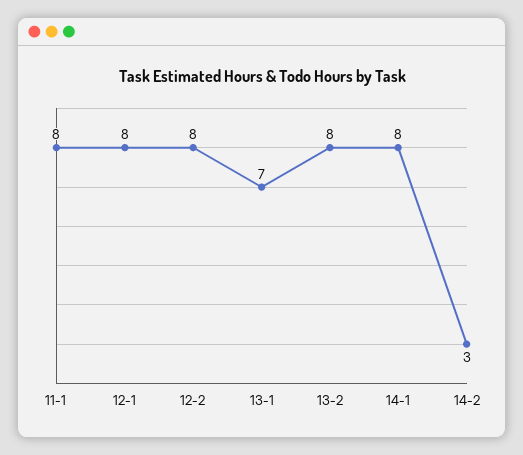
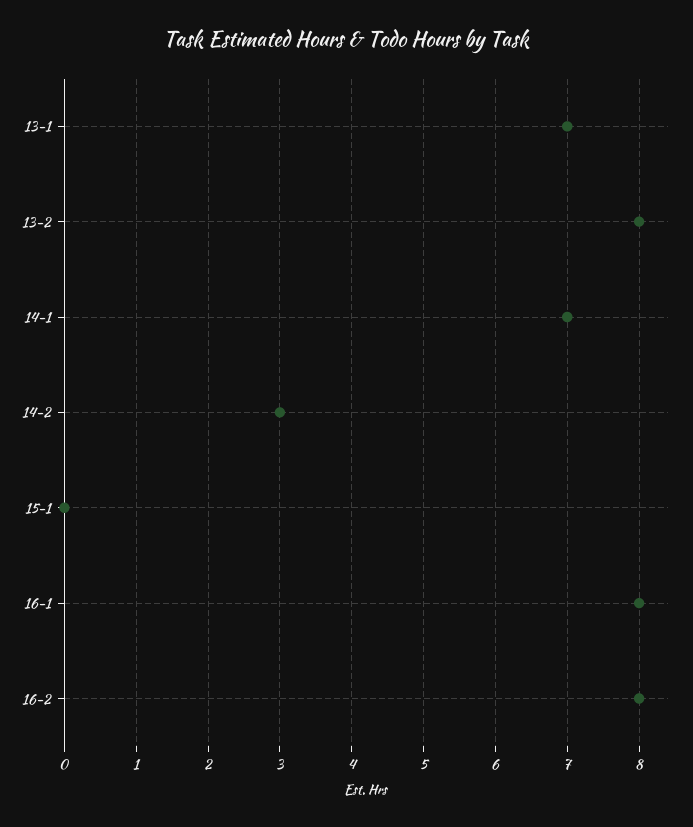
11-1: 8 -> none
12-1: 8 -> none
12-2: 8 -> none
14-1: 8 -> 7
15-1: none -> 0
16-1: none -> 8
16-2: none -> 8

